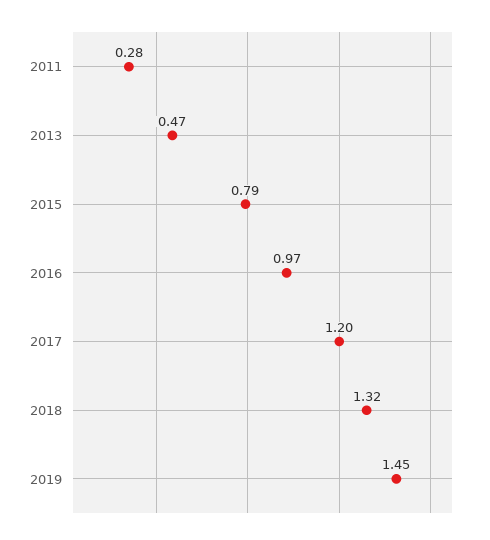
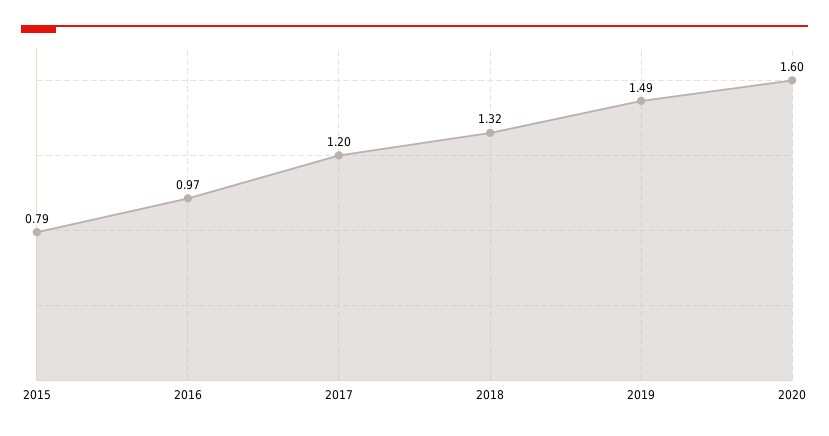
2011: 0.28 -> none
2013: 0.47 -> none
2019: 1.45 -> 1.49
2020: none -> 1.6

